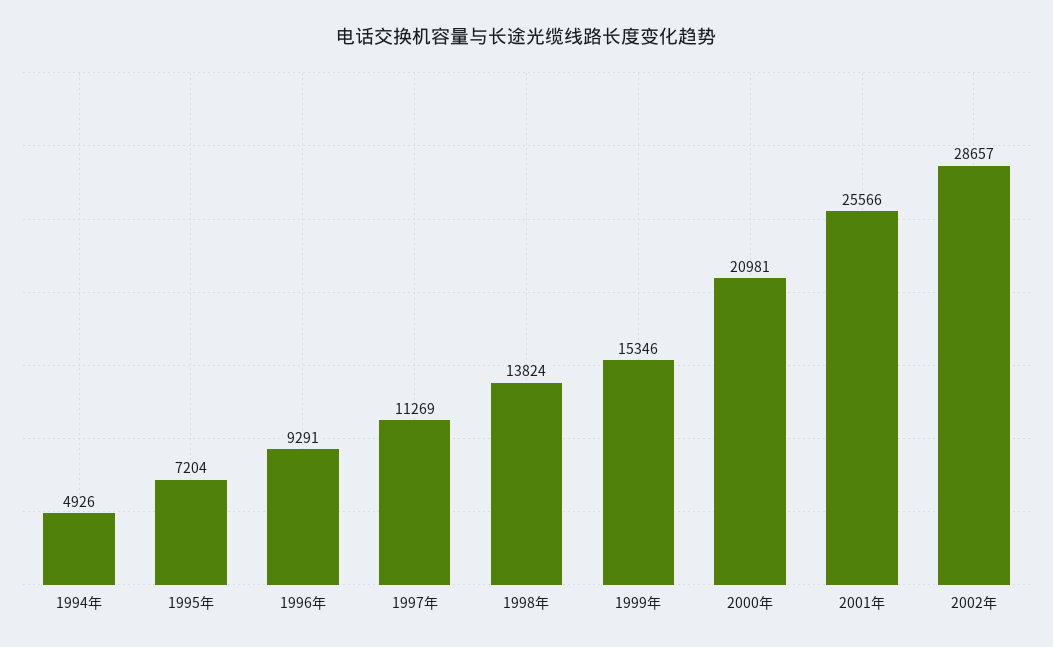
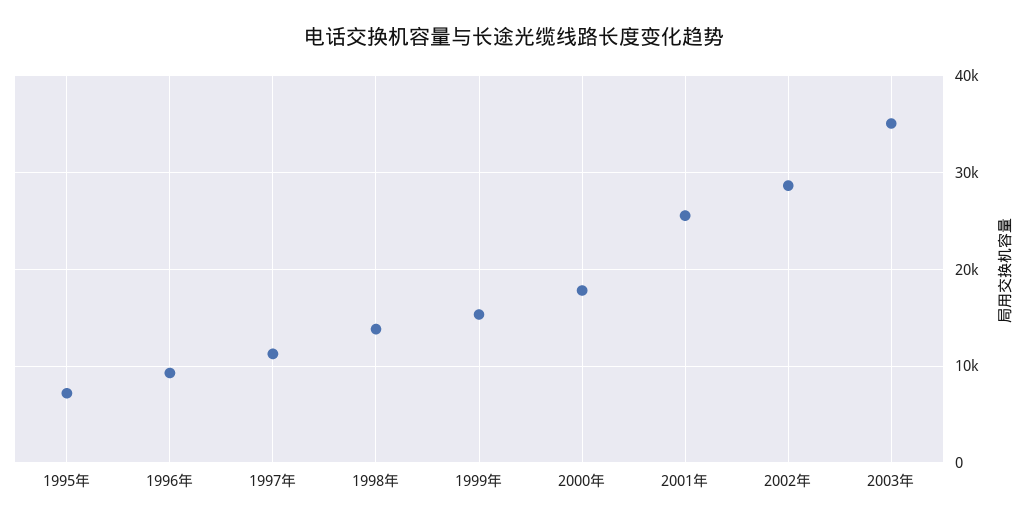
1994年: 4926 -> none
2000年: 20981 -> 18000
2003年: none -> 35000

